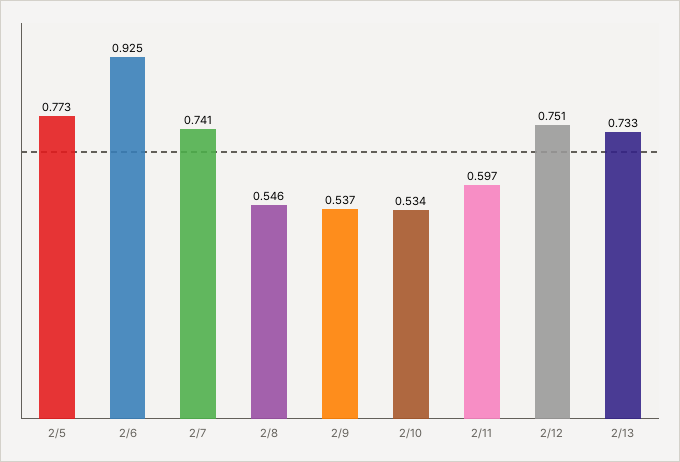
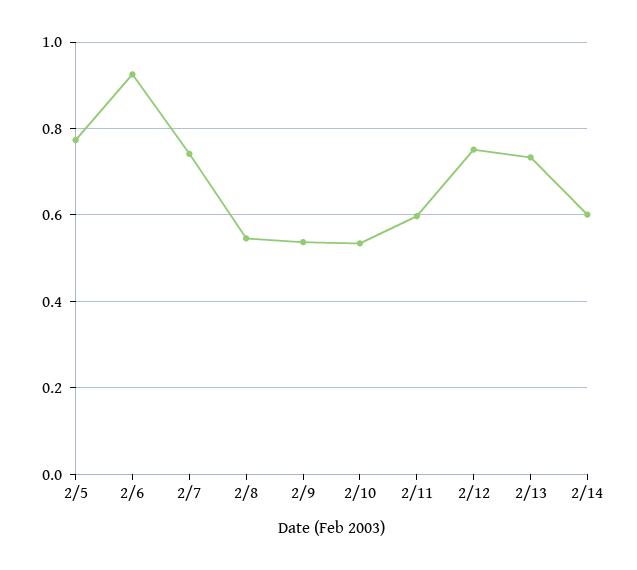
2/14: none -> 0.6

